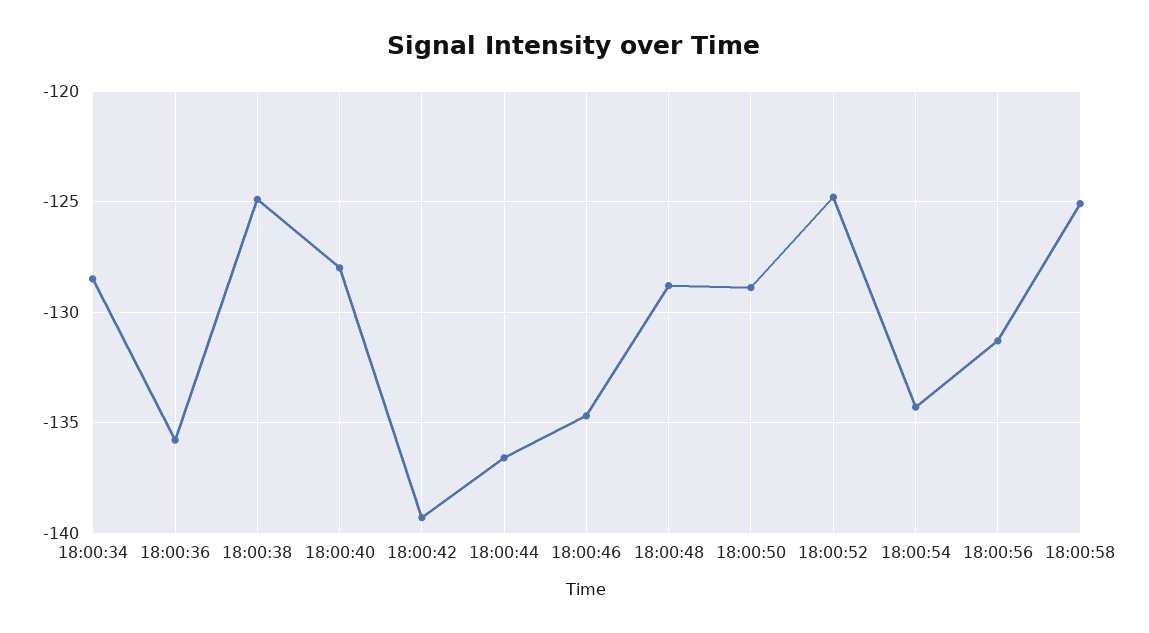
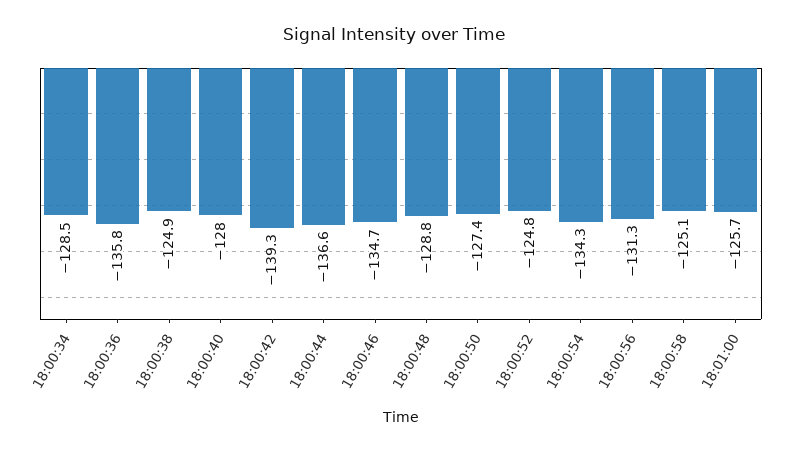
18:00:50: -129 -> -127.4
18:01:00: none -> -125.7

